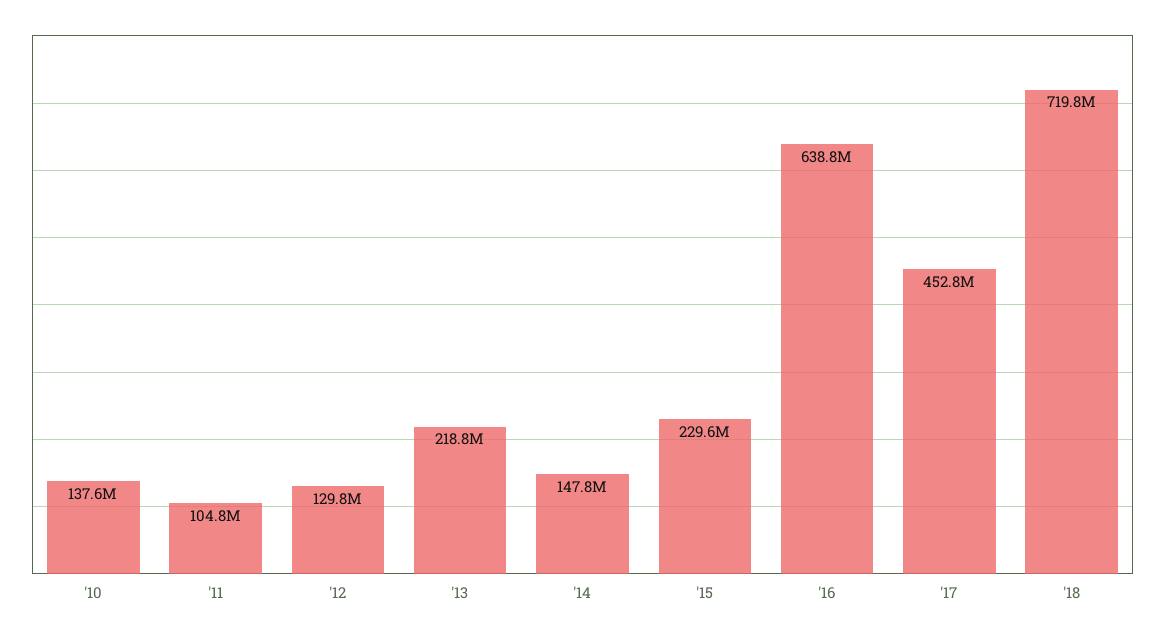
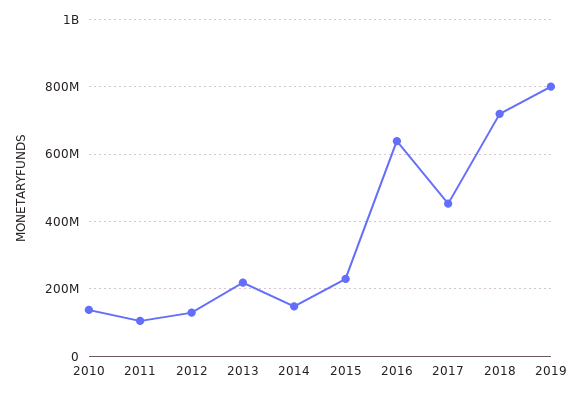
2019: none -> 800000000

